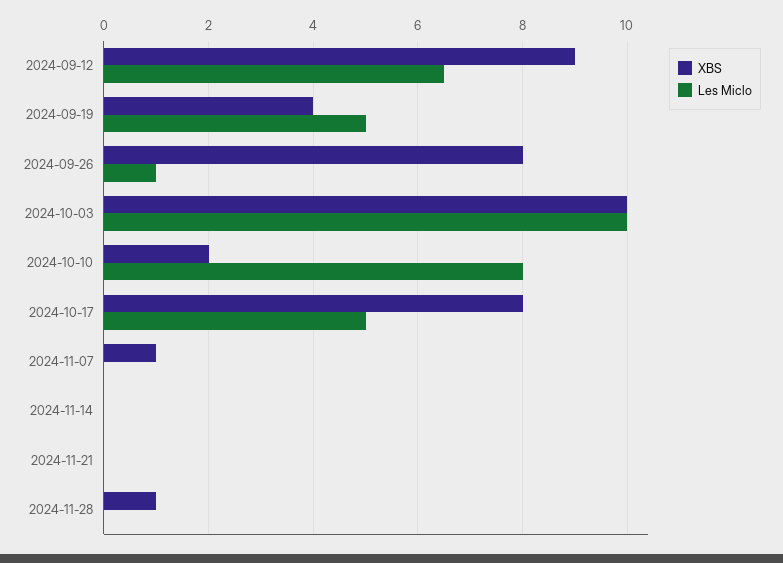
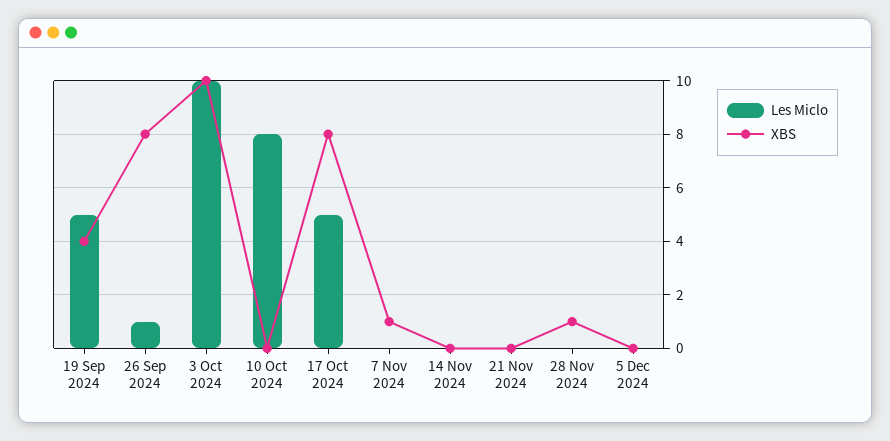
XBS, 2024-09-12: 9 -> none
Les Miclo, 2024-09-12: 6.5 -> none
XBS, 2024-10-10: 2 -> 0
Les Miclo, 5 Dec 2024: none -> 0
XBS, 5 Dec 2024: none -> 0

